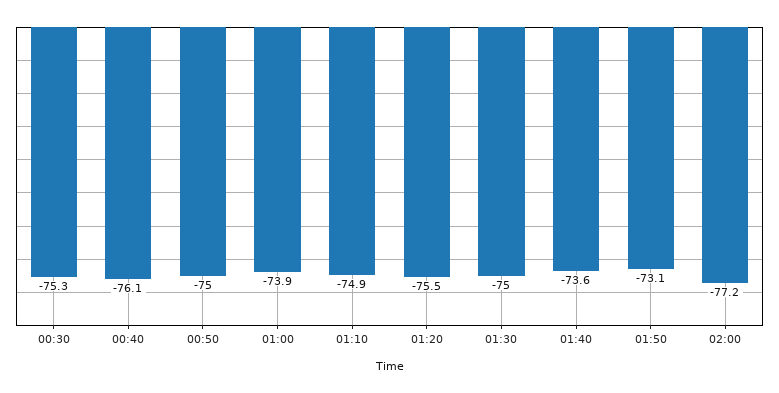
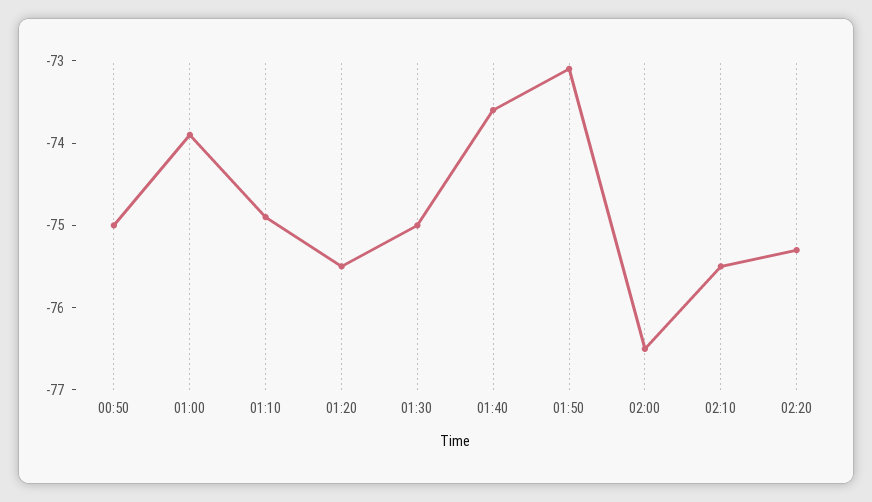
00:30: -75.3 -> none
00:40: -76.1 -> none
02:00: -77.2 -> -76.5
02:10: none -> -75.5
02:20: none -> -75.3

